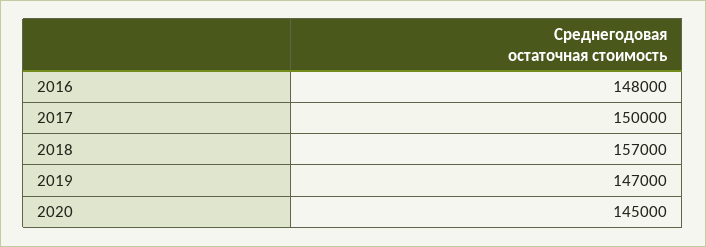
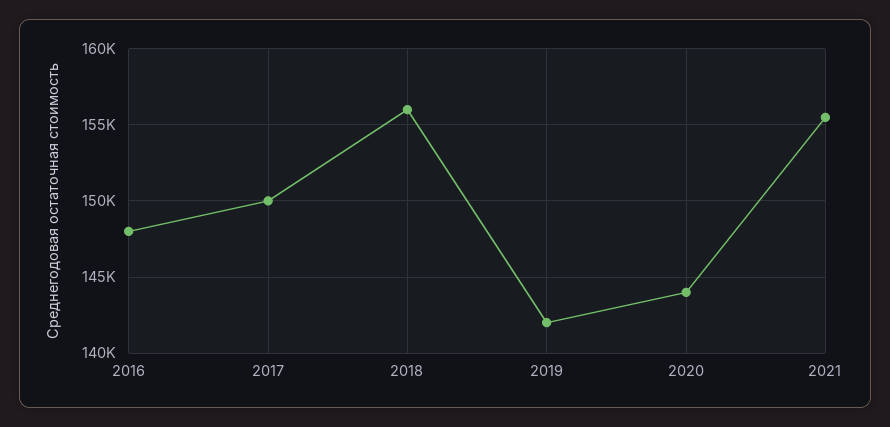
2018: 157000 -> 156000
2019: 147000 -> 142000
2020: 145000 -> 144000
2021: none -> 155500

